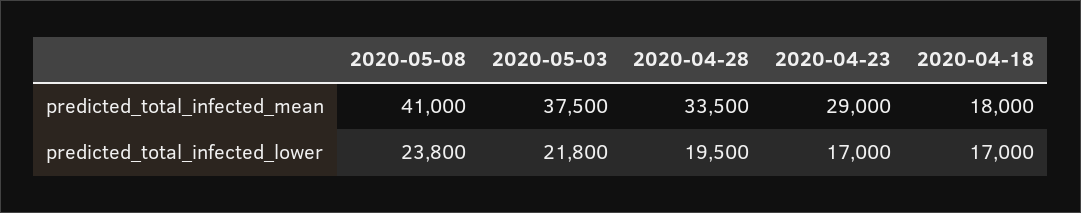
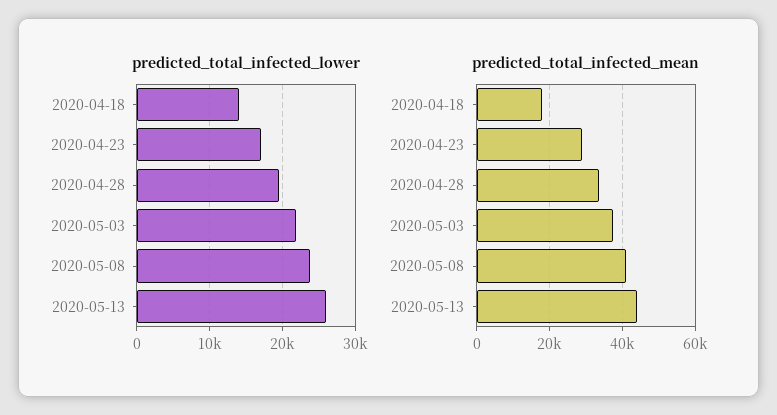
predicted_total_infected_lower, 2020-04-18: 17000 -> 14000
predicted_total_infected_lower, 2020-05-13: none -> 26000
predicted_total_infected_mean, 2020-05-13: none -> 44000

